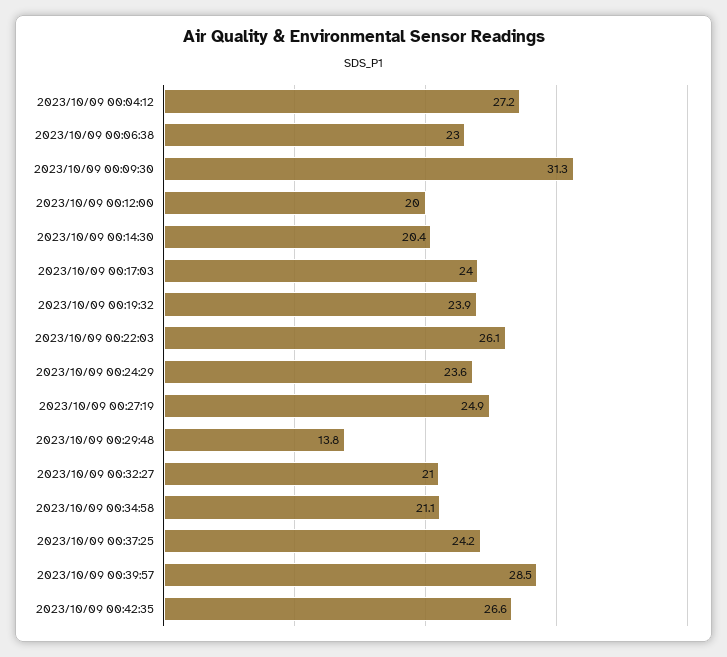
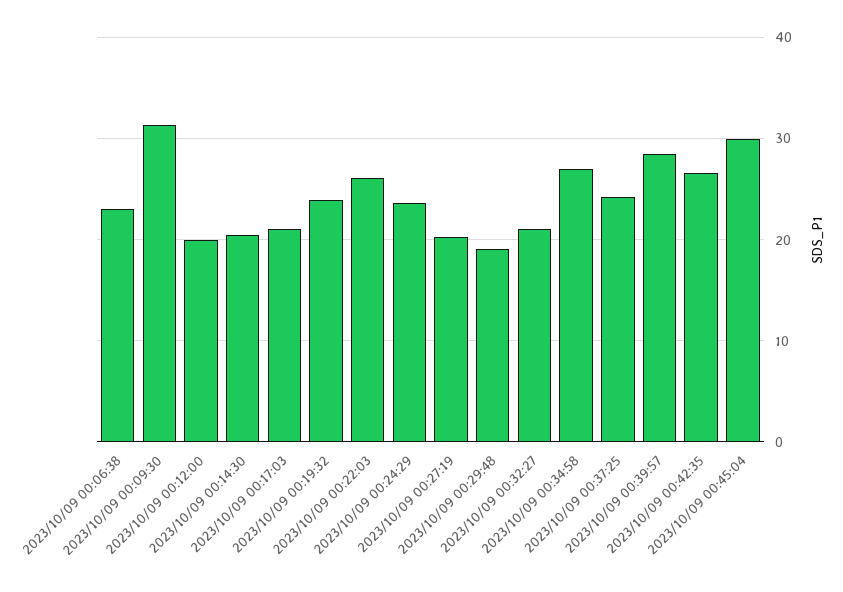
2023/10/09 00:04:12: 27.2 -> none
2023/10/09 00:17:03: 24 -> 21
2023/10/09 00:27:19: 24.9 -> 20
2023/10/09 00:29:48: 13.8 -> 19
2023/10/09 00:34:58: 21.1 -> 27
2023/10/09 00:45:04: none -> 30

